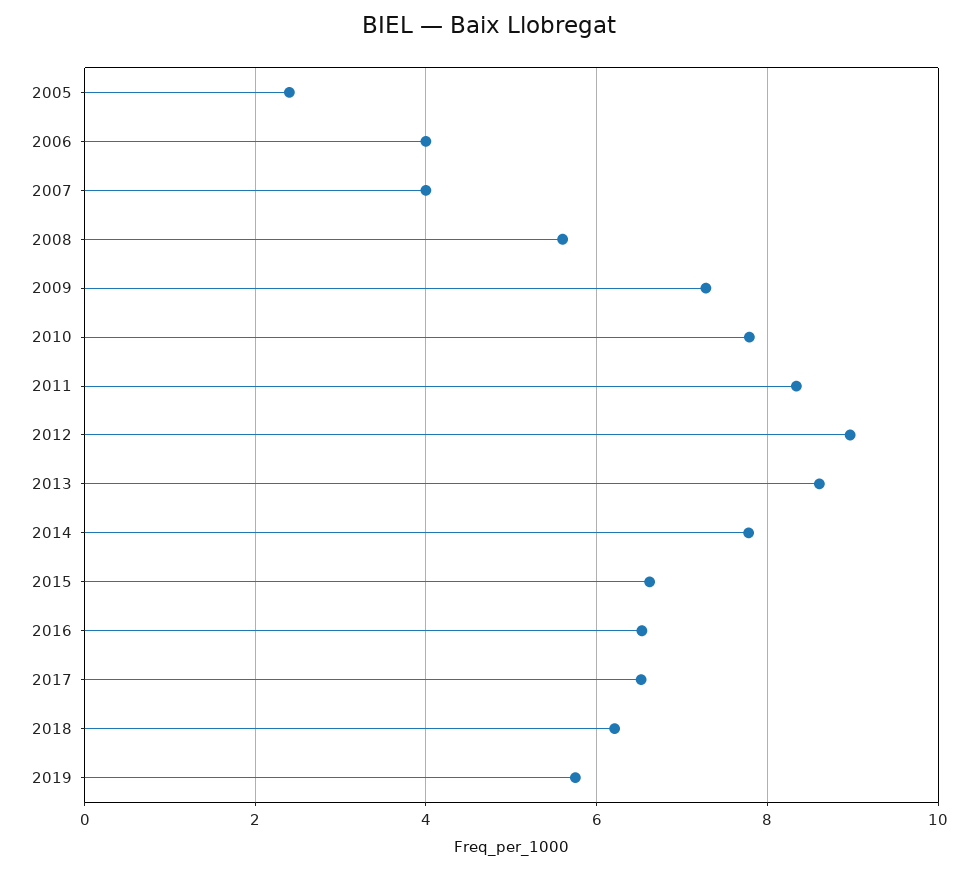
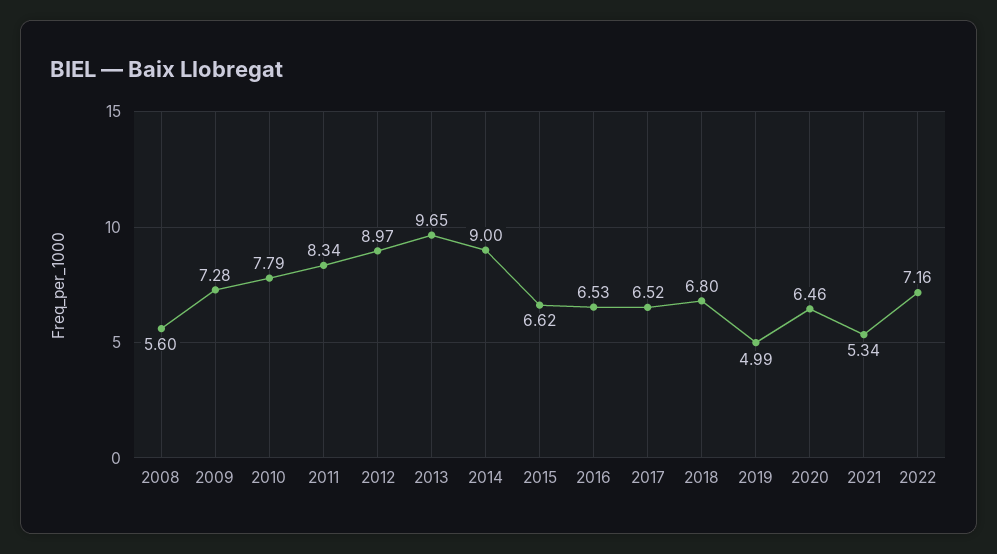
2005: 2.4 -> none
2006: 4 -> none
2007: 4 -> none
2013: 8.6 -> 9.65
2014: 7.8 -> 9
2018: 6.2 -> 6.8
2019: 5.8 -> 4.99
2020: none -> 6.46
2021: none -> 5.34
2022: none -> 7.16

